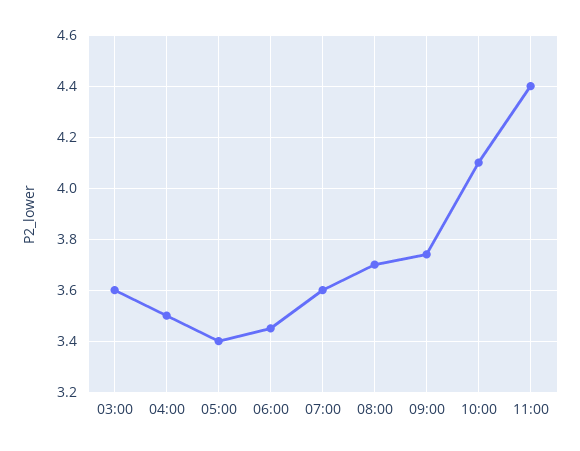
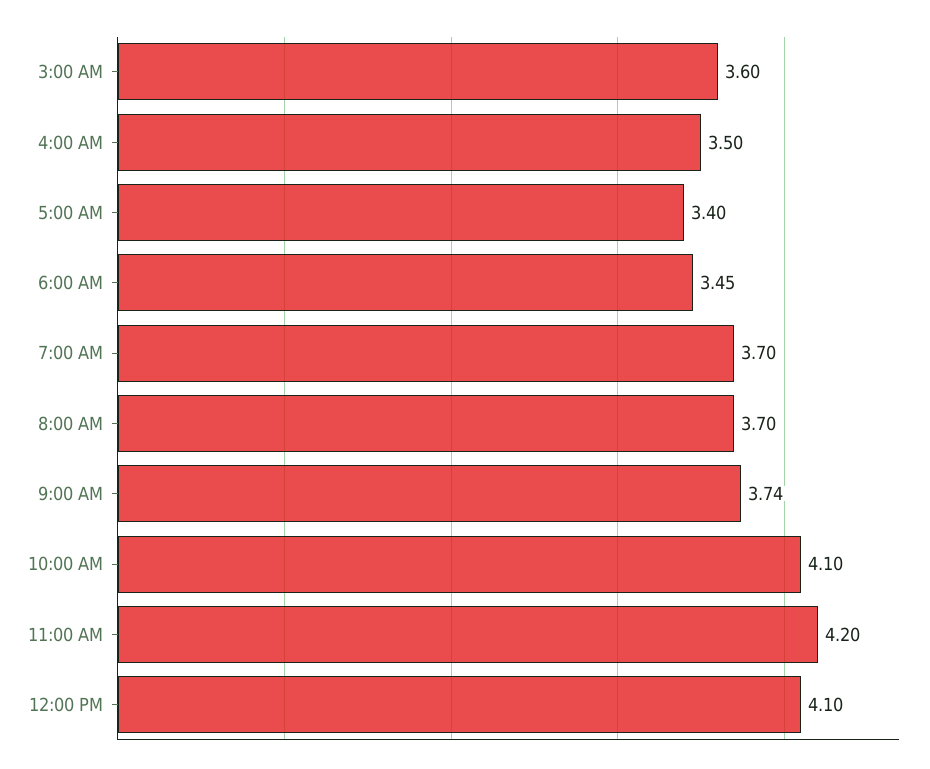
07:00: 3.6 -> 3.7
11:00: 4.4 -> 4.2
12:00 PM: none -> 4.1

